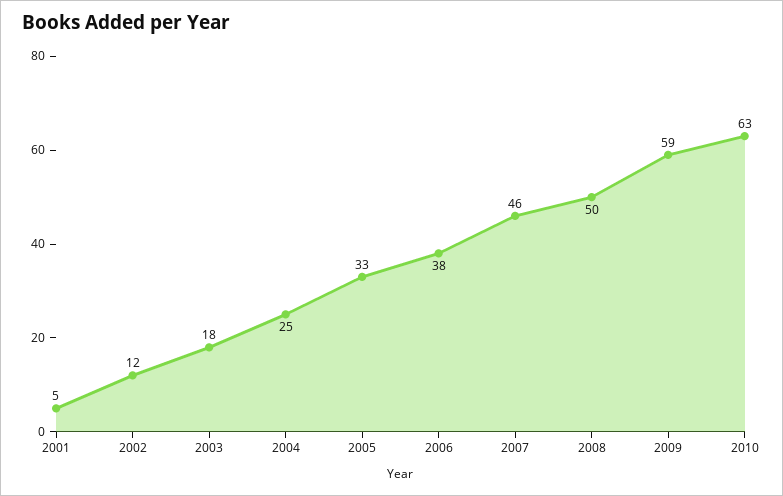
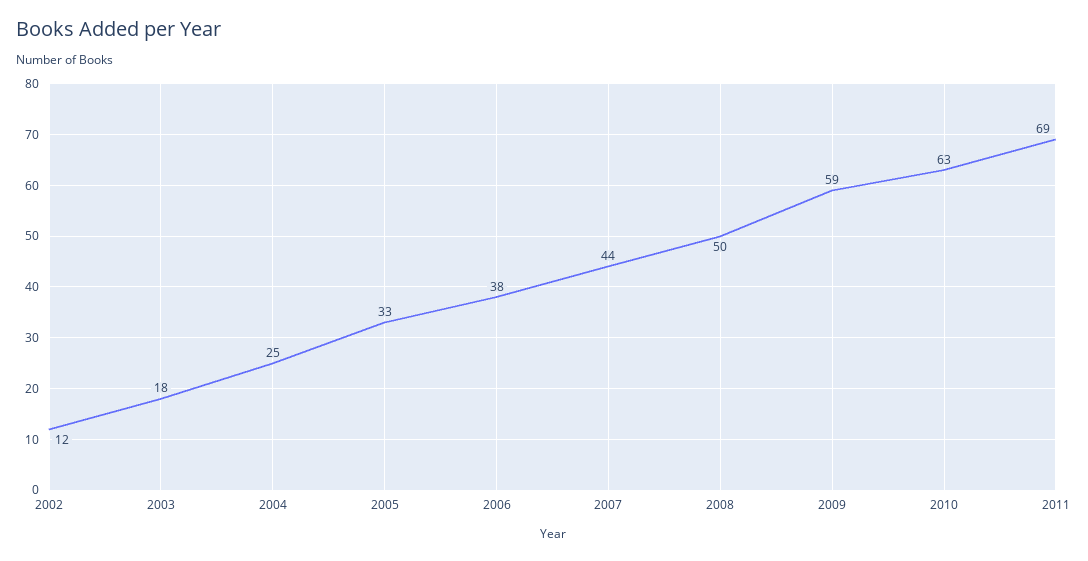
2001: 5 -> none
2007: 46 -> 44
2011: none -> 69

